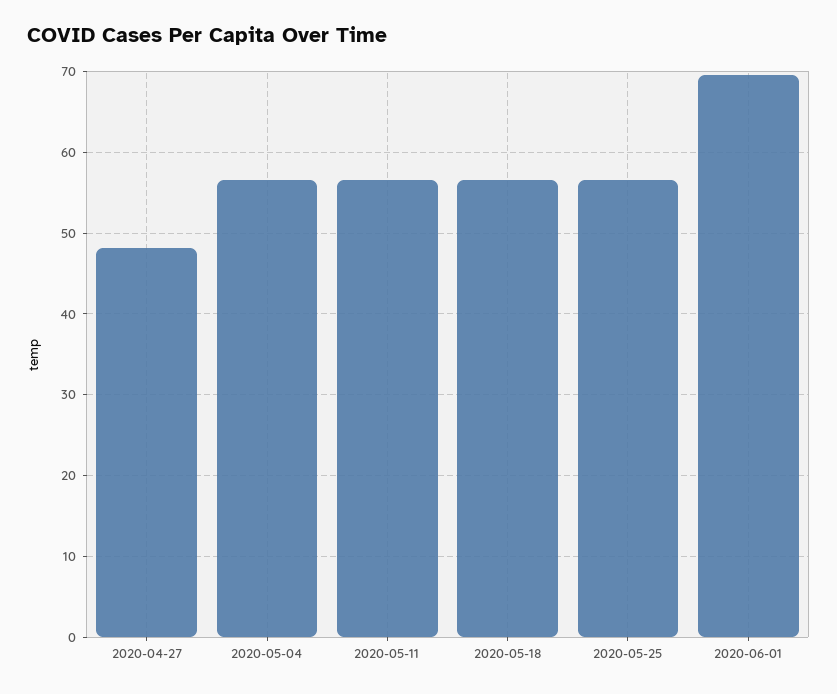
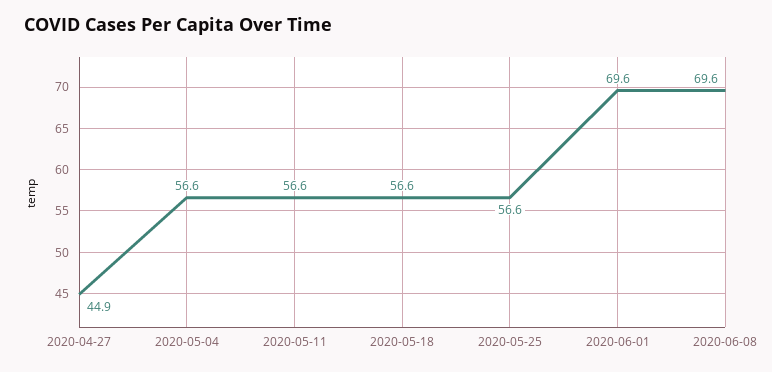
2020-04-27: 48 -> 44.9
2020-06-08: none -> 69.6

